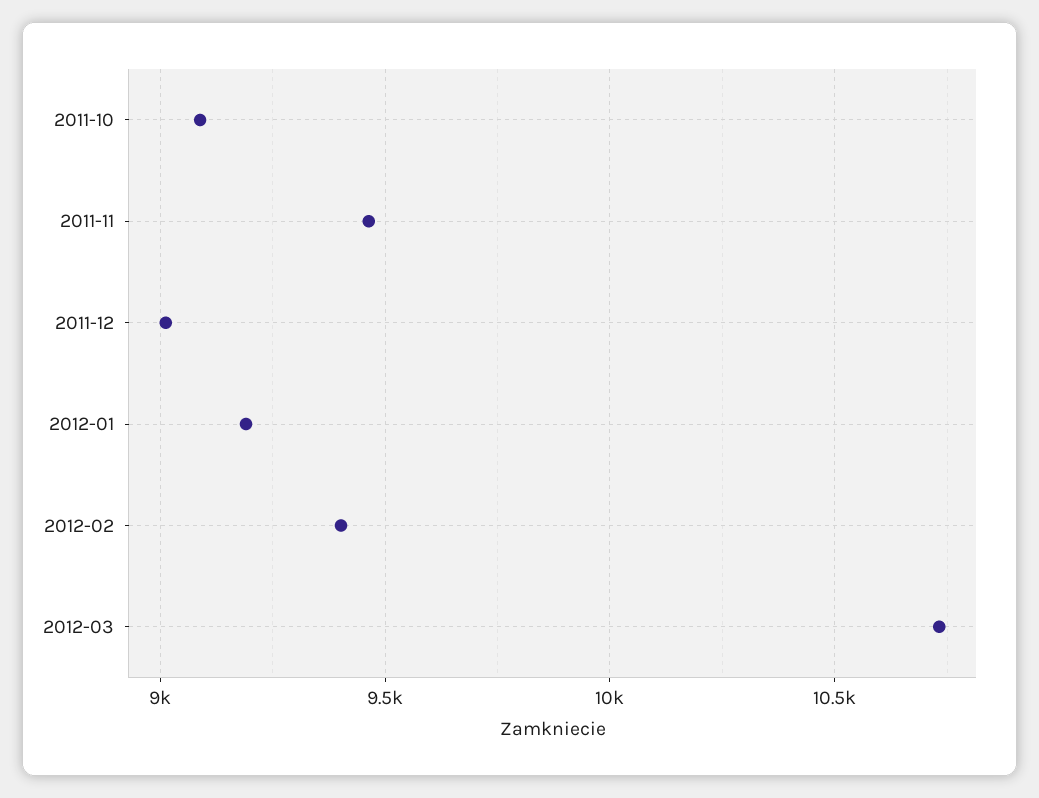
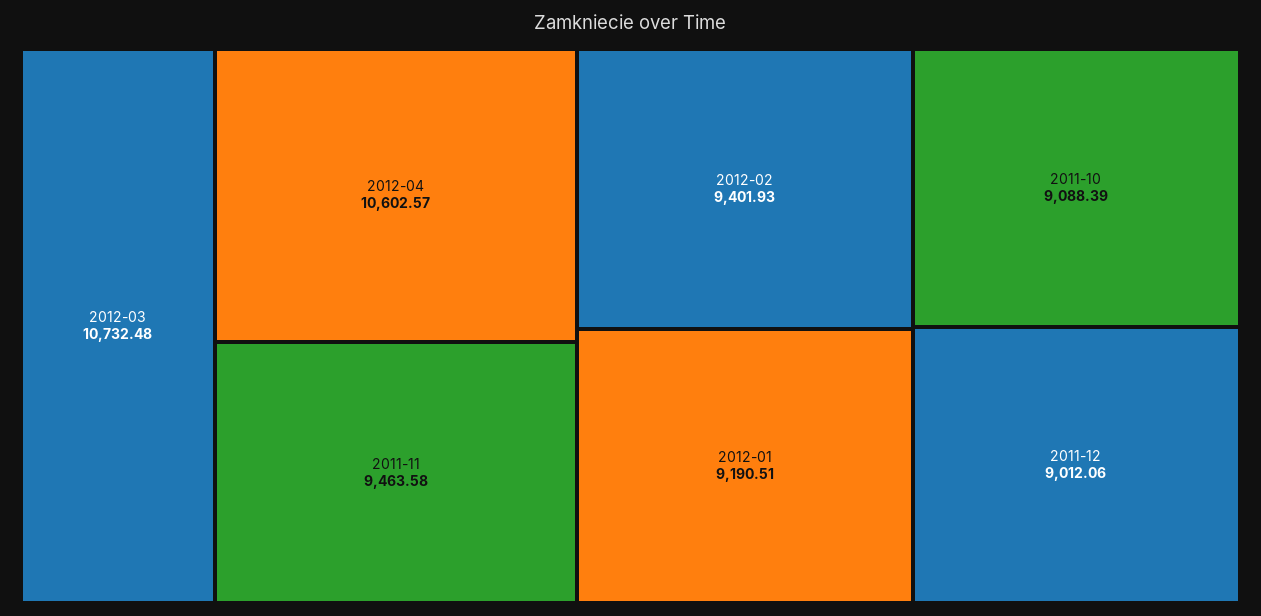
2012-04: none -> 10602.57

